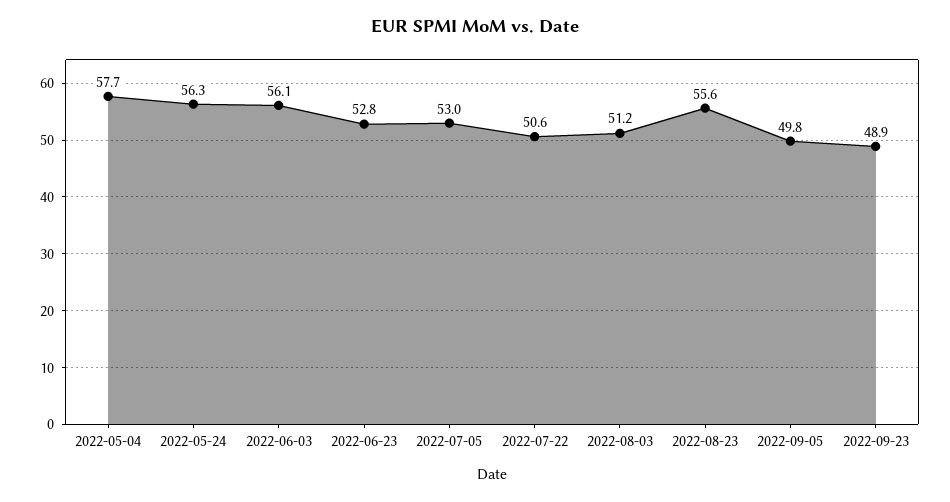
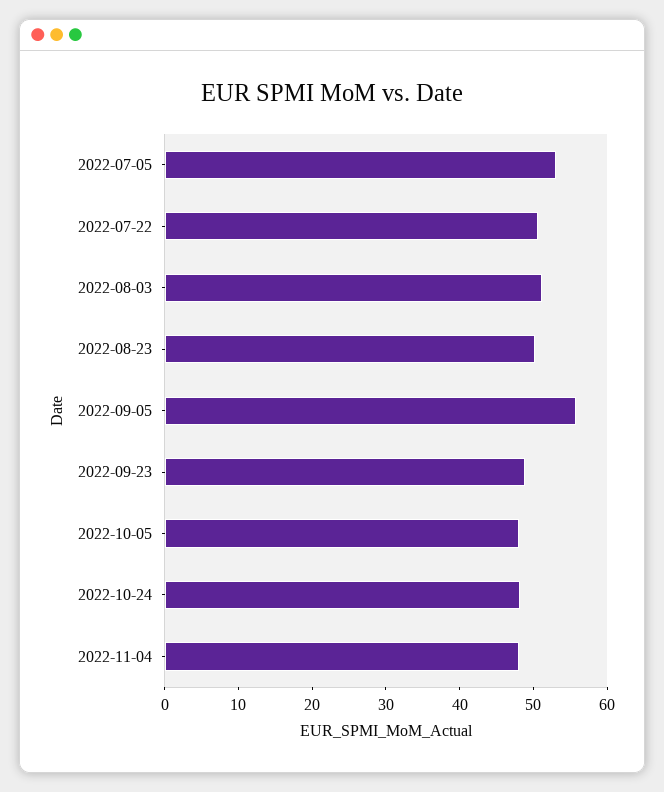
2022-05-04: 57.7 -> none
2022-05-24: 56.3 -> none
2022-06-03: 56.1 -> none
2022-06-23: 52.8 -> none
2022-08-23: 55.6 -> 50
2022-09-05: 49.8 -> 56
2022-10-05: none -> 48
2022-10-24: none -> 48
2022-11-04: none -> 48

